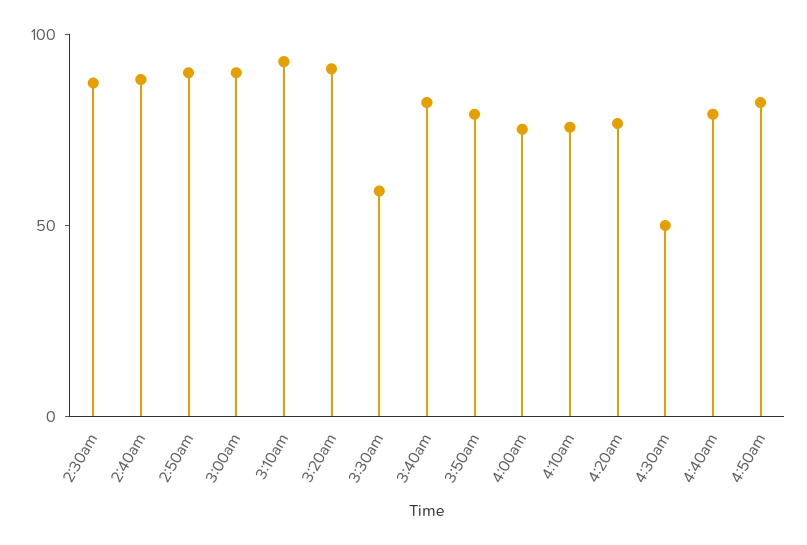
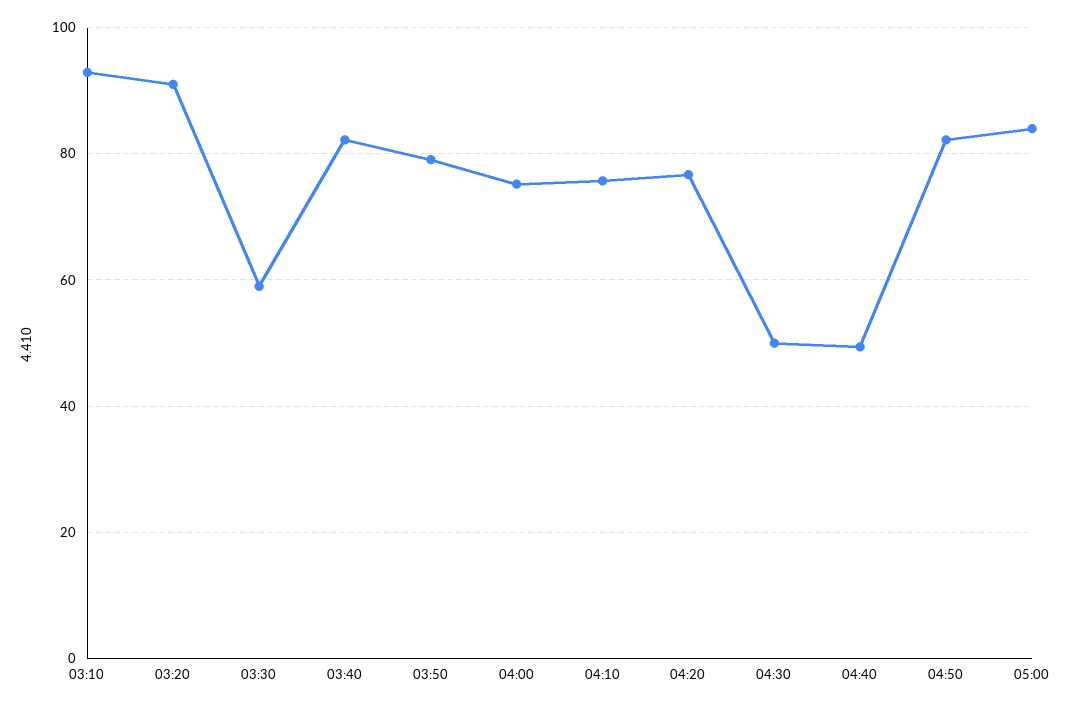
2:30am: 90 -> none
2:40am: 90 -> none
2:50am: 90 -> none
3:00am: 90 -> none
4:40am: 80 -> 50
05:00: none -> 84

